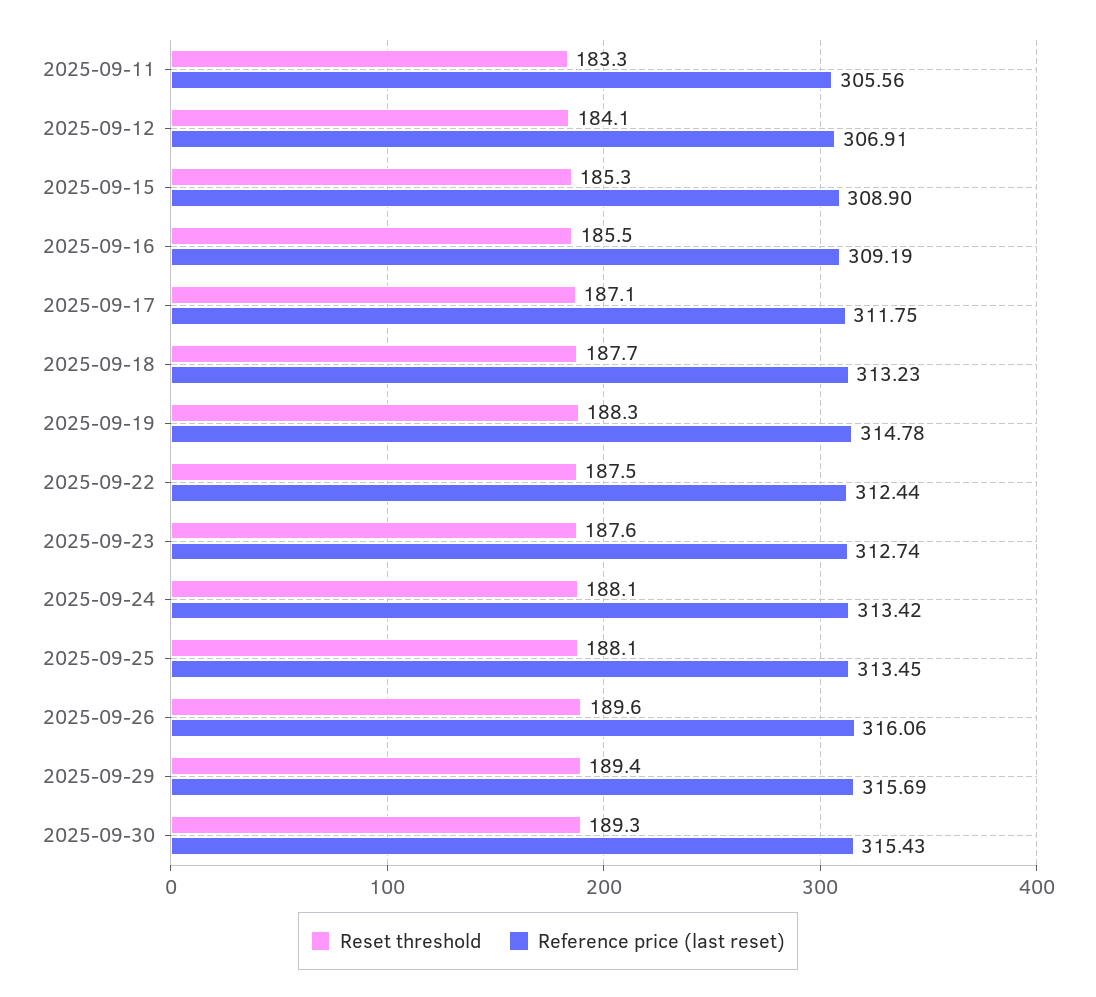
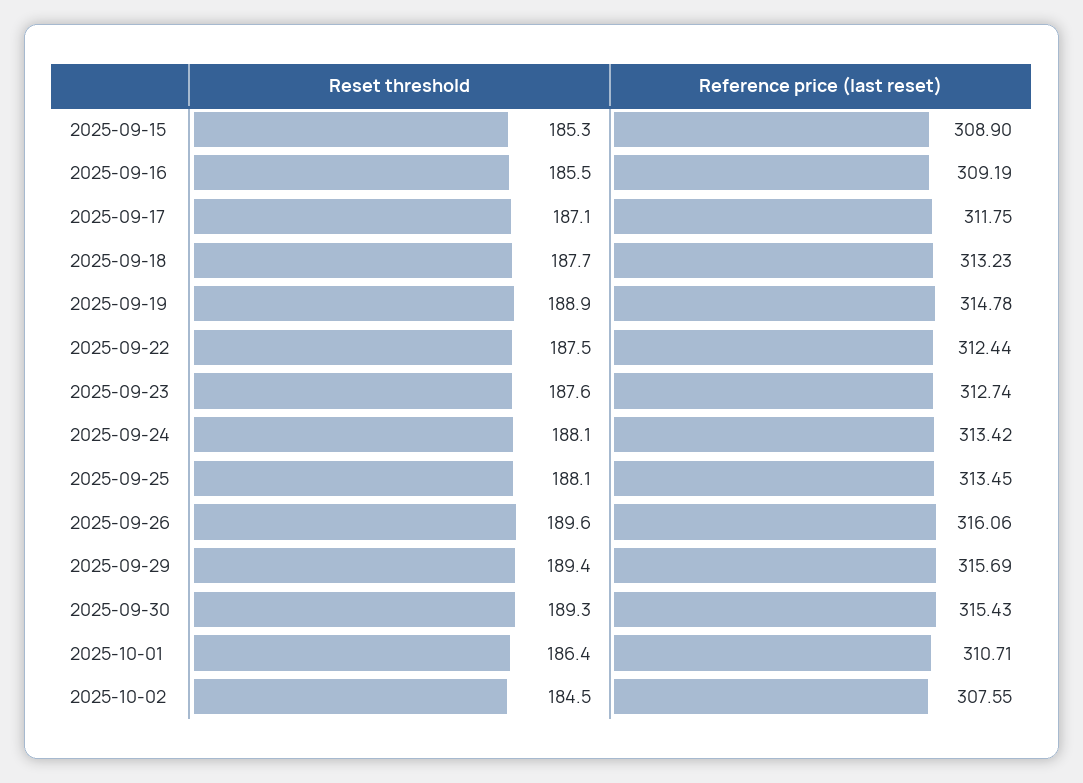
Reset threshold, 2025-09-11: 183.3 -> none
Reference price (last reset), 2025-09-11: 305.56 -> none
Reset threshold, 2025-09-12: 184.1 -> none
Reference price (last reset), 2025-09-12: 306.91 -> none
Reset threshold, 2025-09-19: 188.3 -> 188.9
Reset threshold, 2025-10-01: none -> 186.4
Reference price (last reset), 2025-10-01: none -> 310.71
Reset threshold, 2025-10-02: none -> 184.5
Reference price (last reset), 2025-10-02: none -> 307.55

